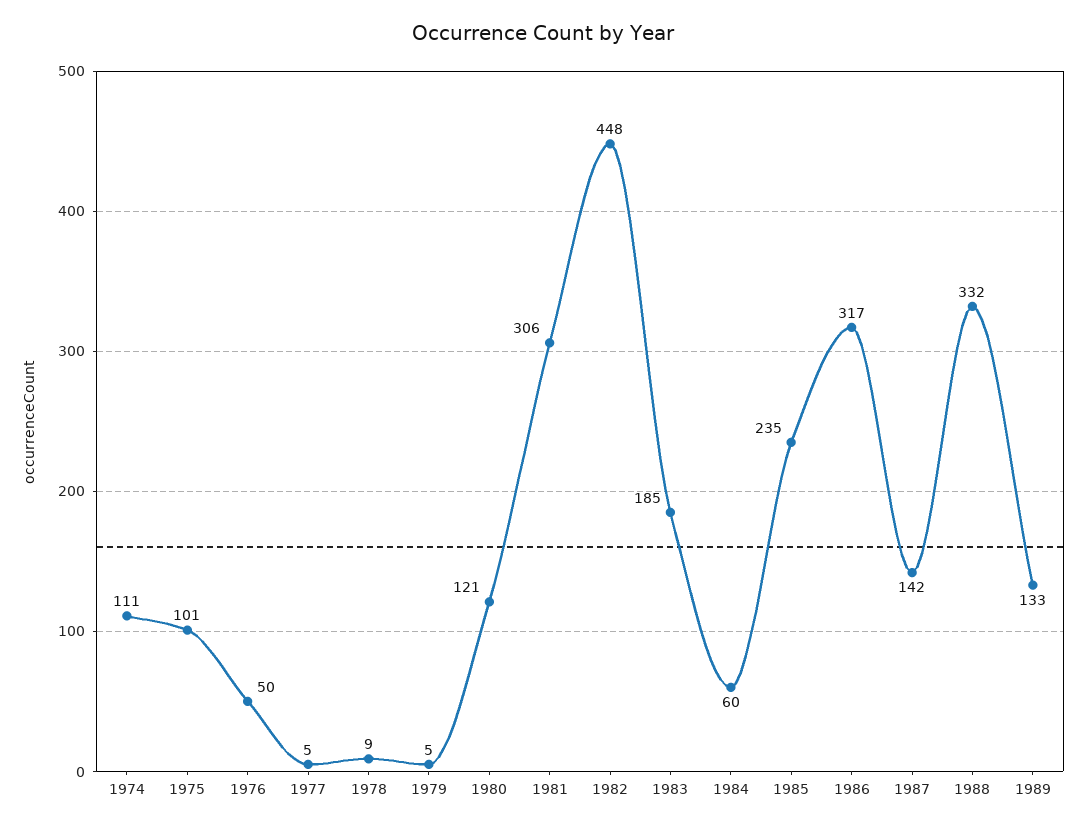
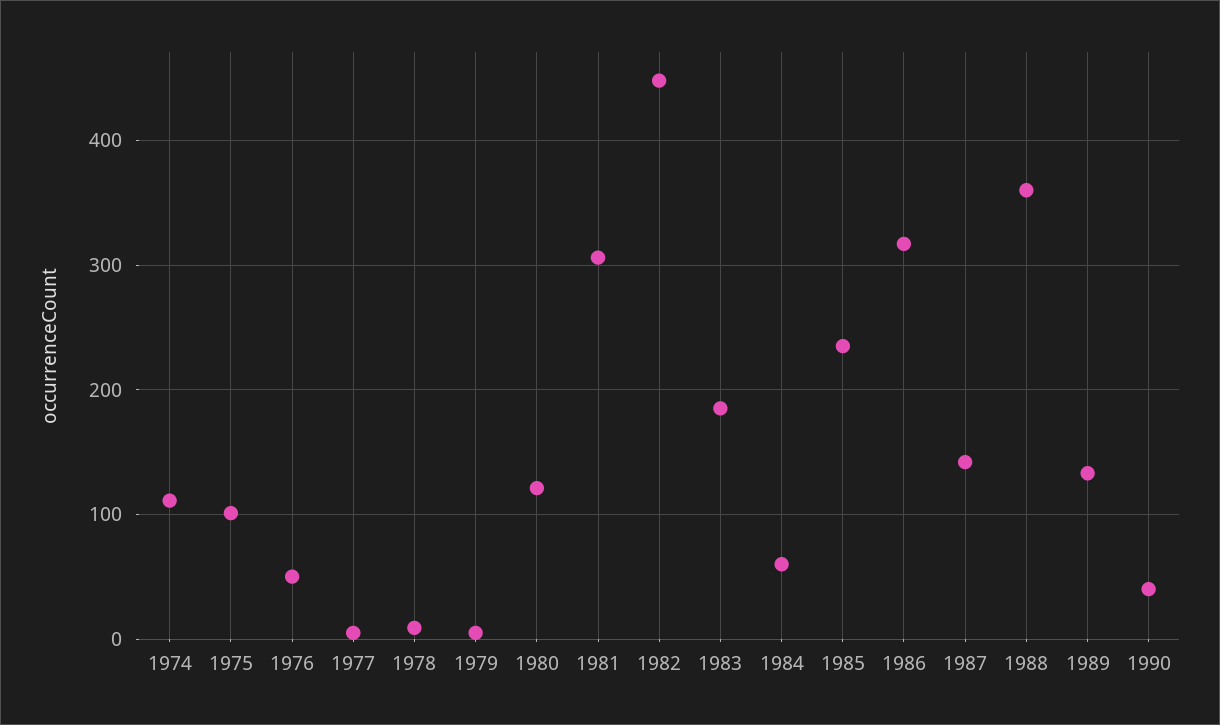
1988: 332 -> 360
1990: none -> 40

